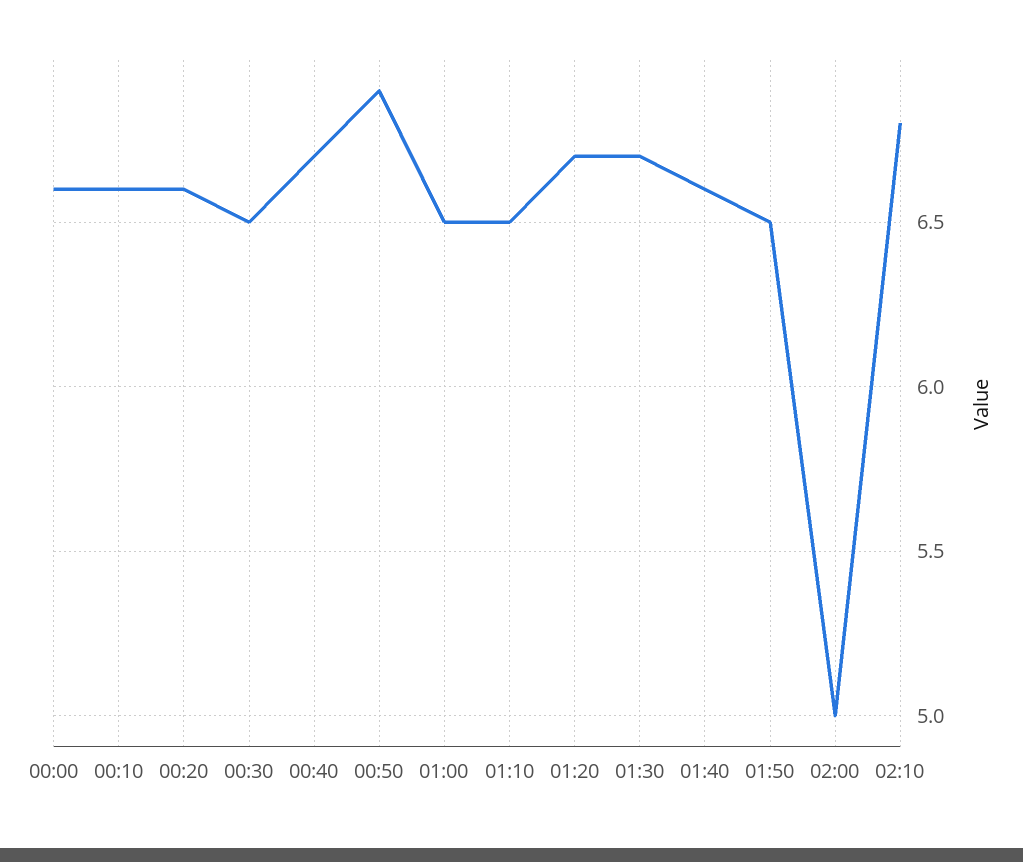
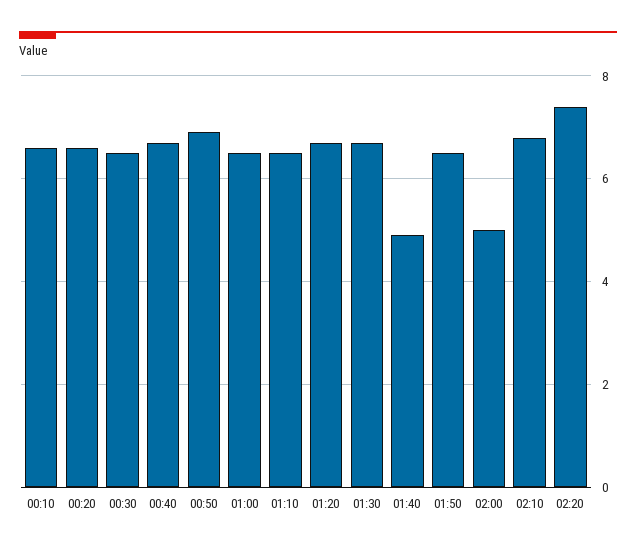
00:00: 6.6 -> none
01:40: 6.6 -> 5
02:20: none -> 7.5

